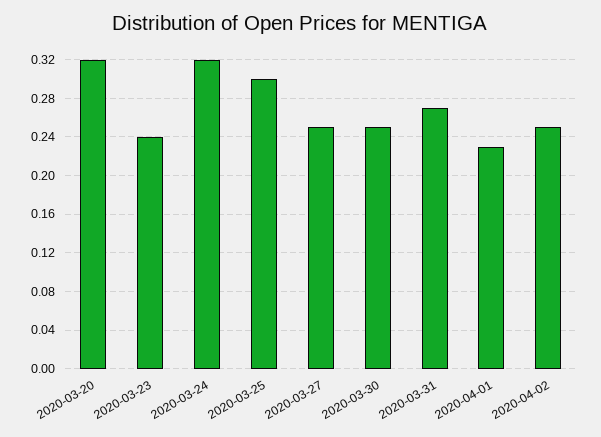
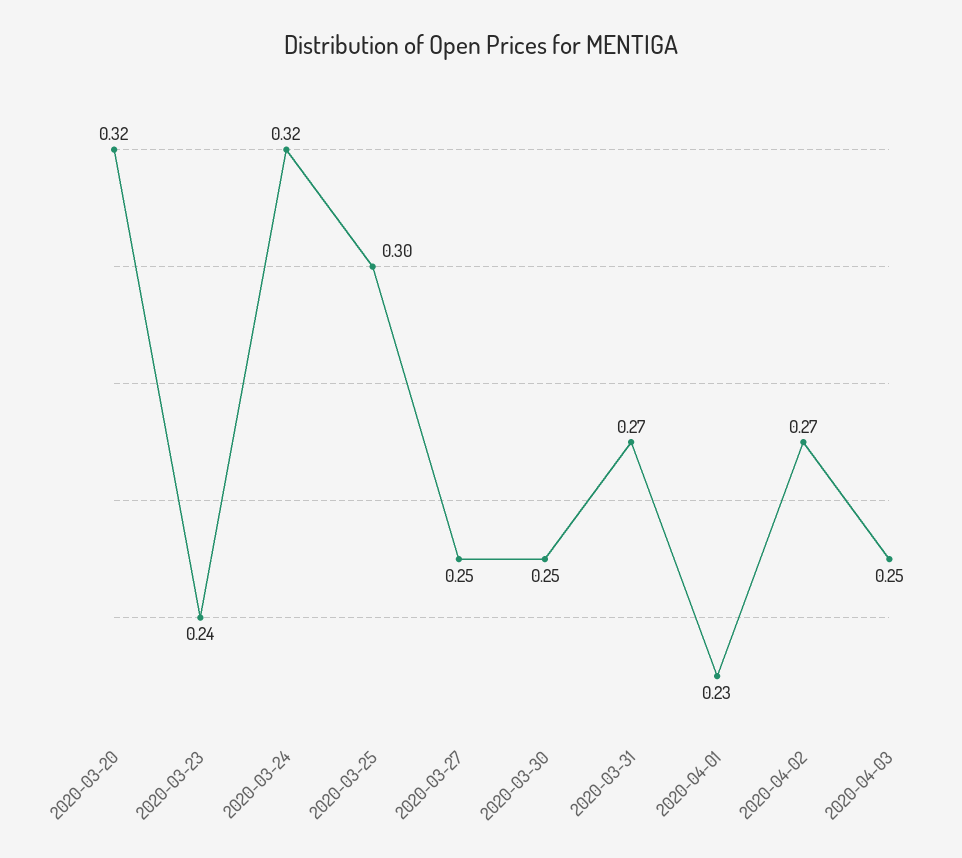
2020-04-02: 0.25 -> 0.27
2020-04-03: none -> 0.25

